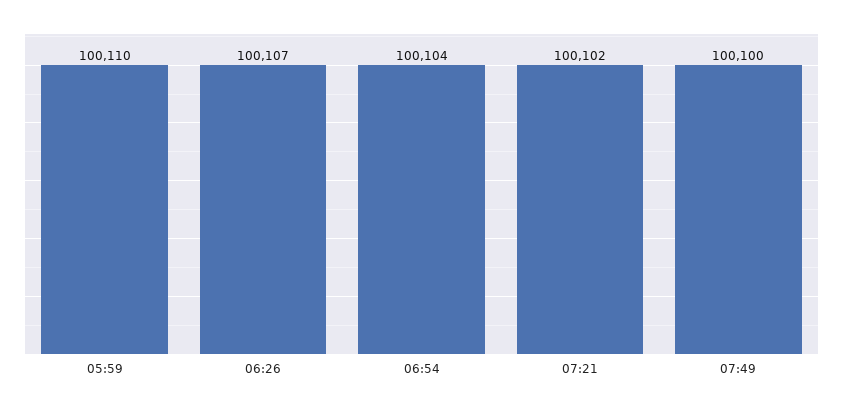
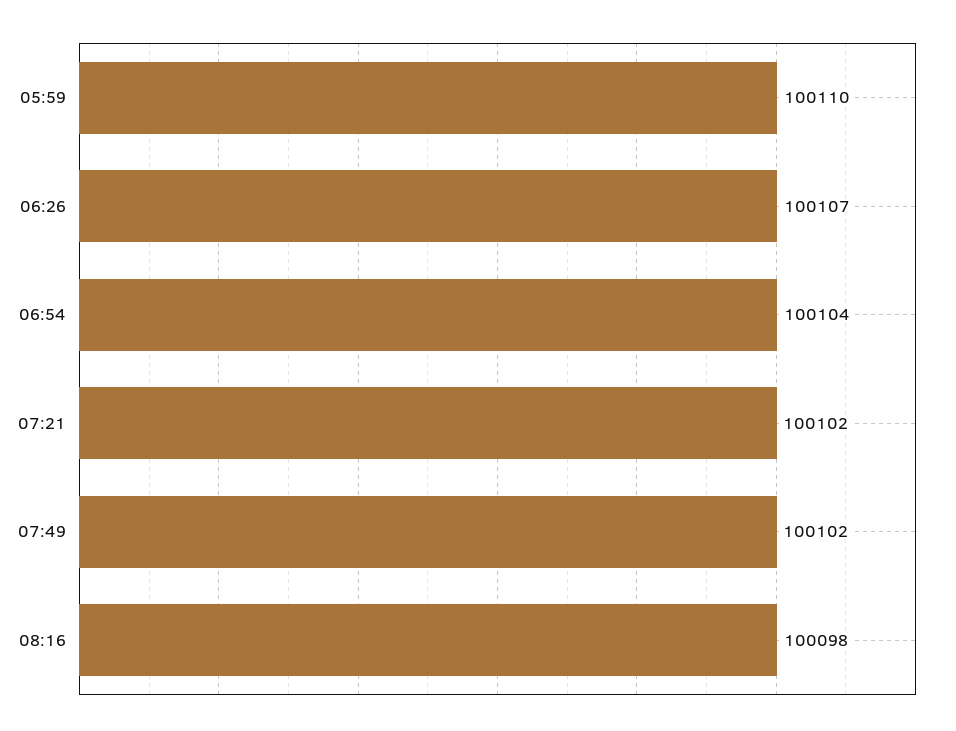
07:49: 100100 -> 100102
08:16: none -> 100098

